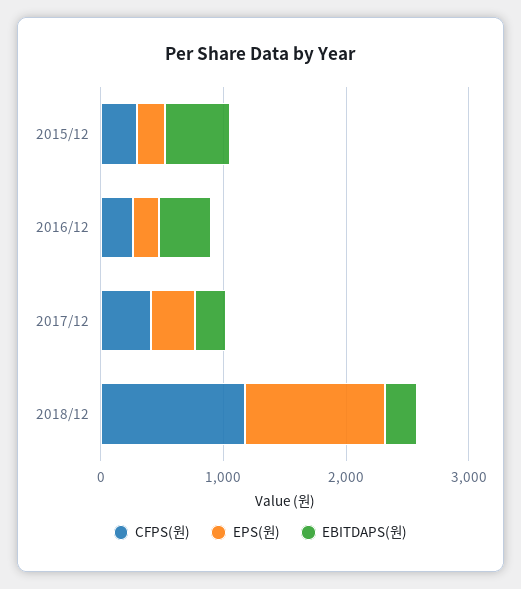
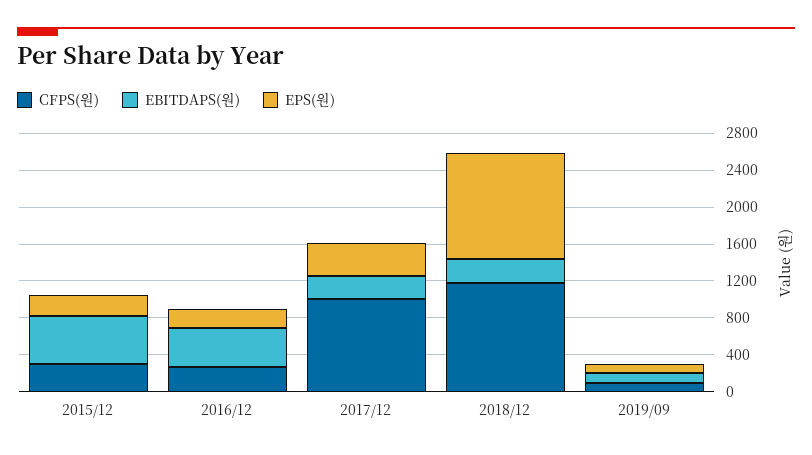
CFPS(원), 2017/12: 400 -> 1000
CFPS(원), 2019/09: none -> 100
EBITDAPS(원), 2019/09: none -> 100
EPS(원), 2019/09: none -> 100

